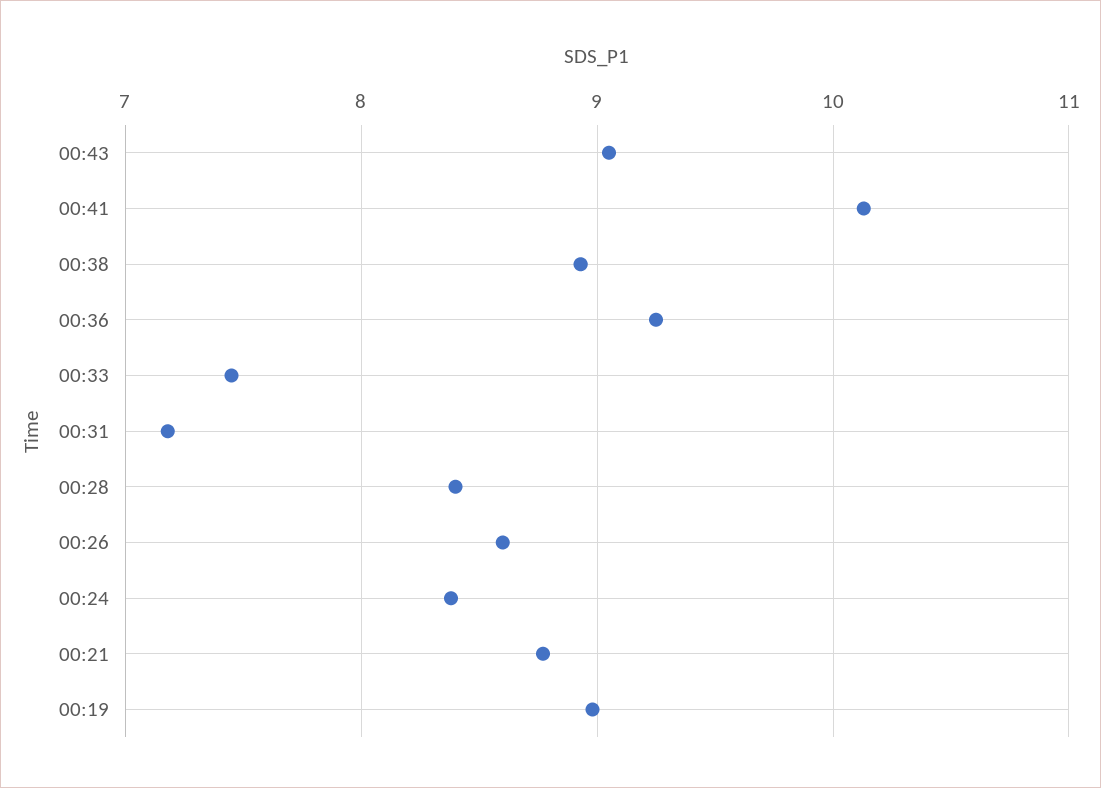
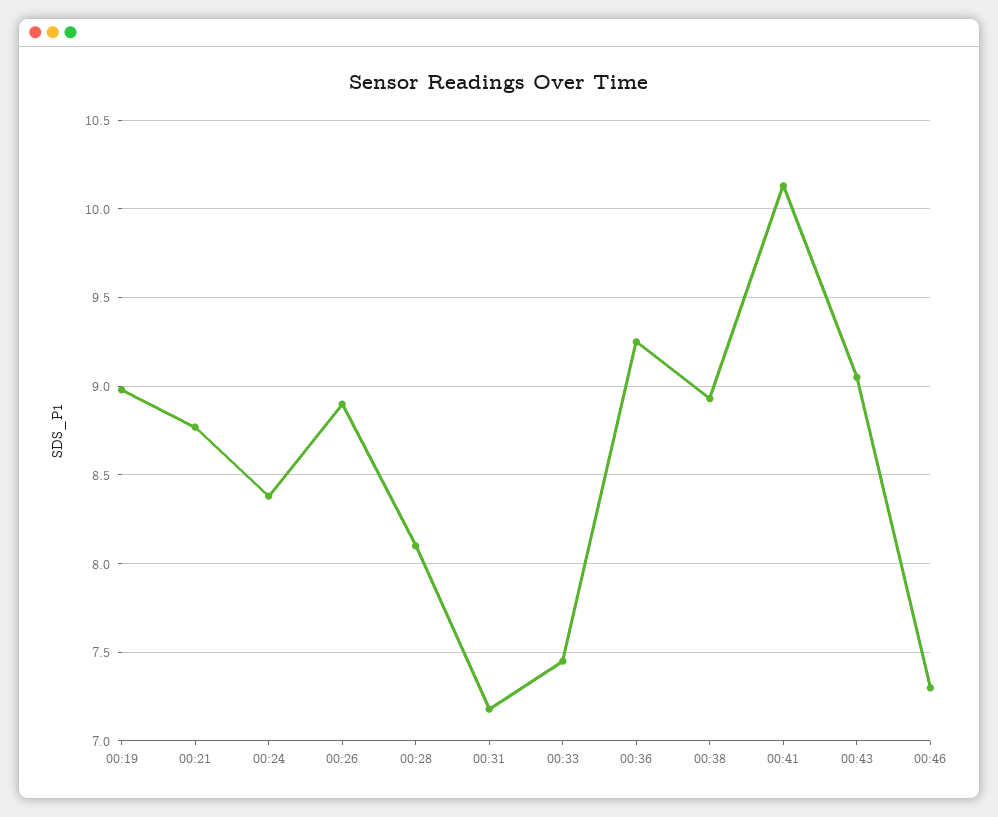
00:28: 8.4 -> 8.1
00:26: 8.6 -> 8.9
00:46: none -> 7.3

